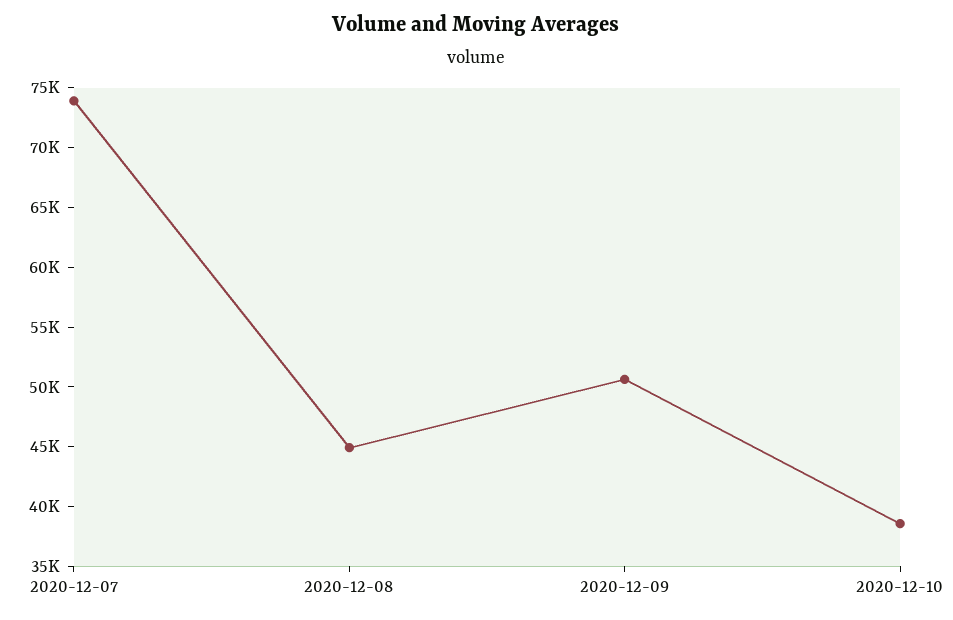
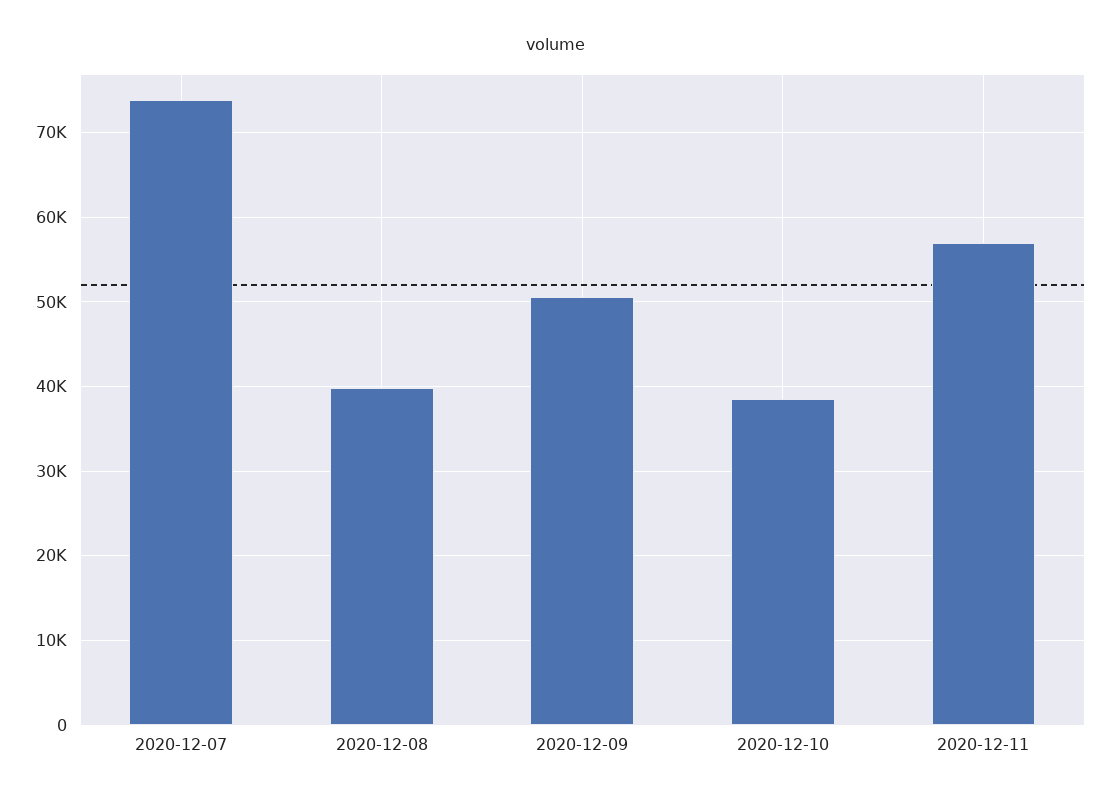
2020-12-08: 45000 -> 40000
2020-12-11: none -> 57000

